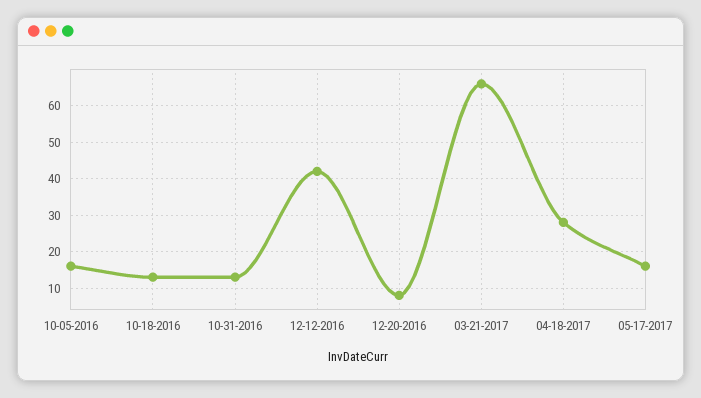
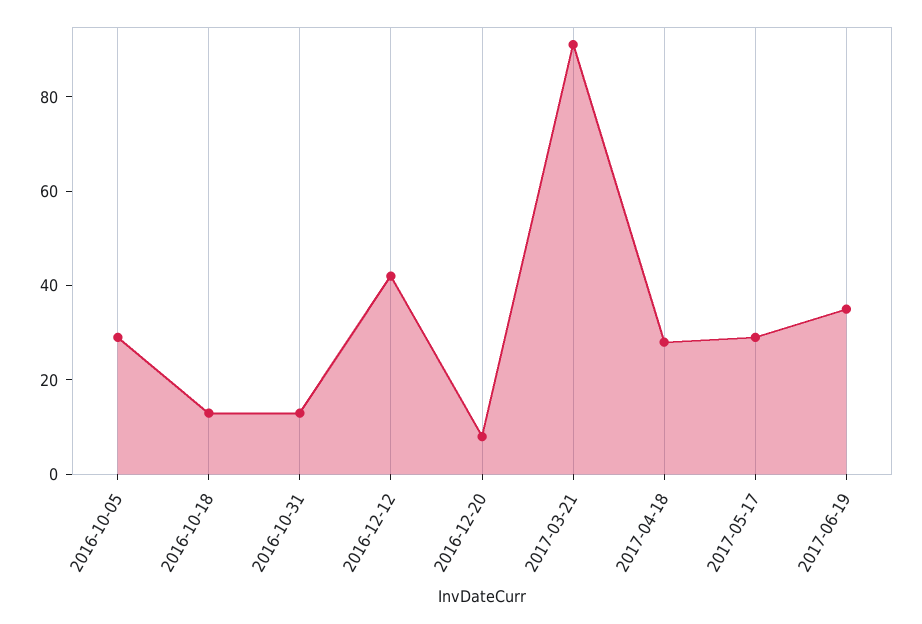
10-05-2016: 15 -> 30
03-21-2017: 65 -> 90
05-17-2017: 15 -> 30
2017-06-19: none -> 35

